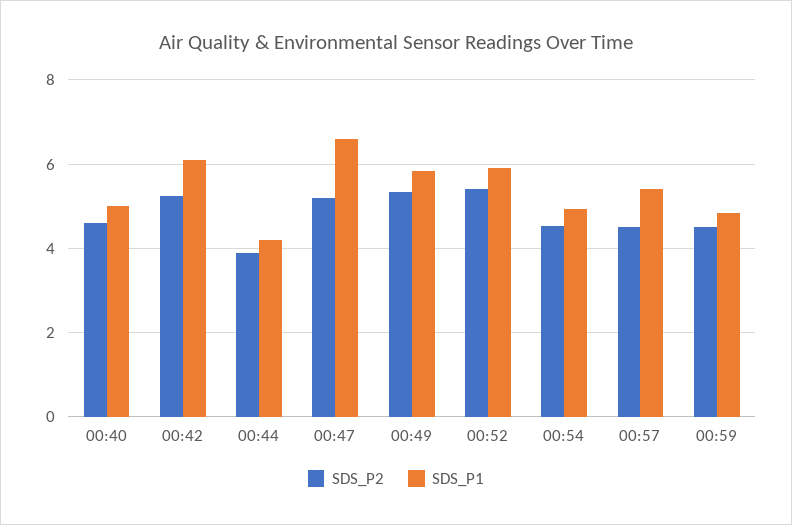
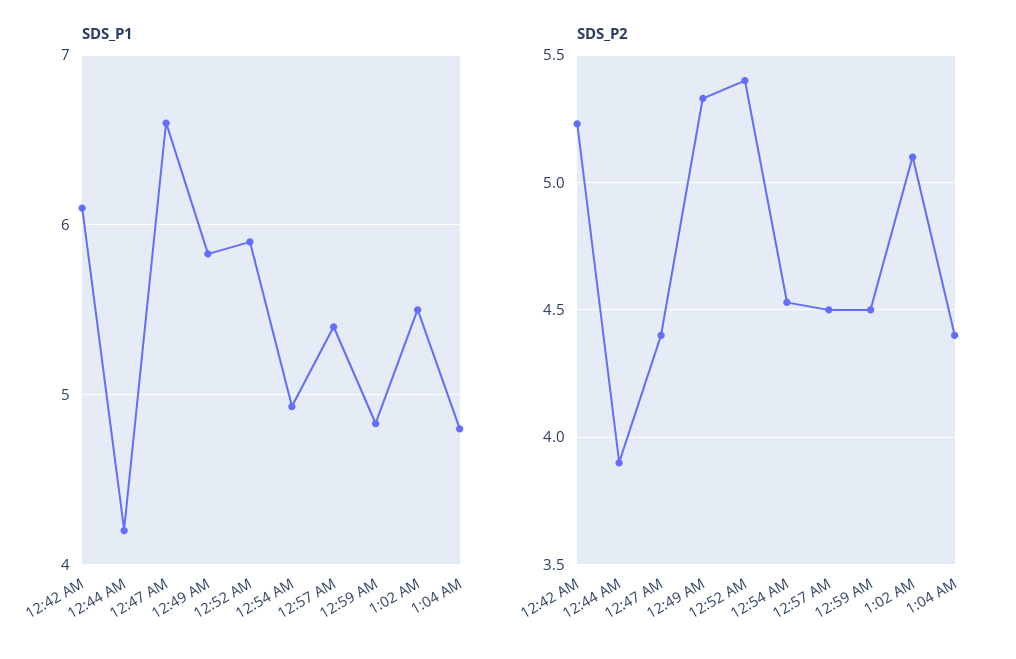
SDS_P2, 00:40: 4.6 -> none
SDS_P1, 00:40: 5 -> none
SDS_P2, 00:47: 5.2 -> 4.4
SDS_P1, 1:02 AM: none -> 5.5
SDS_P1, 1:04 AM: none -> 4.8
SDS_P2, 1:02 AM: none -> 5.1
SDS_P2, 1:04 AM: none -> 4.4

